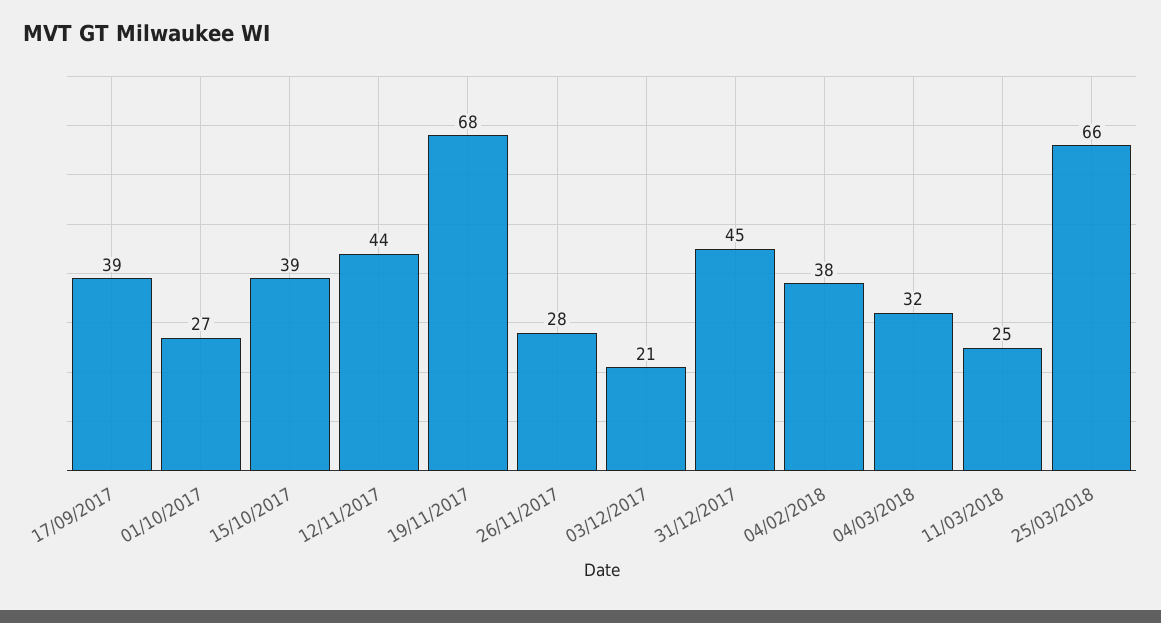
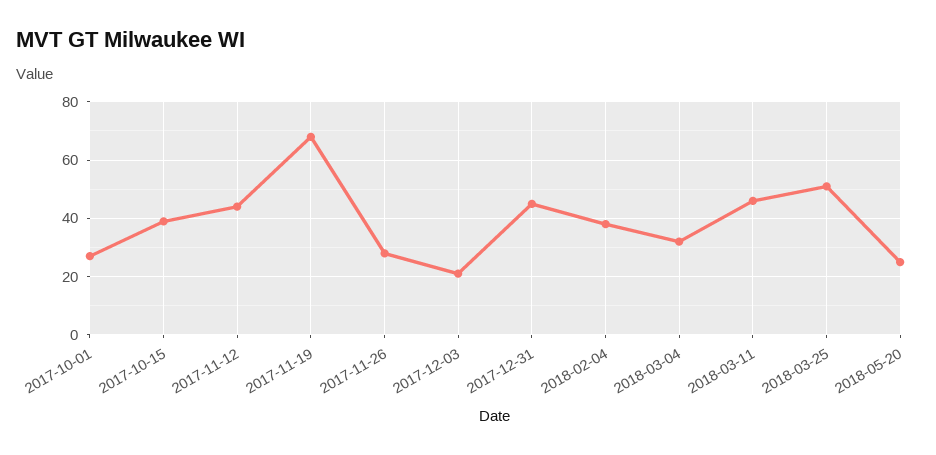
17/09/2017: 39 -> none
11/03/2018: 25 -> 45
25/03/2018: 66 -> 50
2018-05-20: none -> 25

